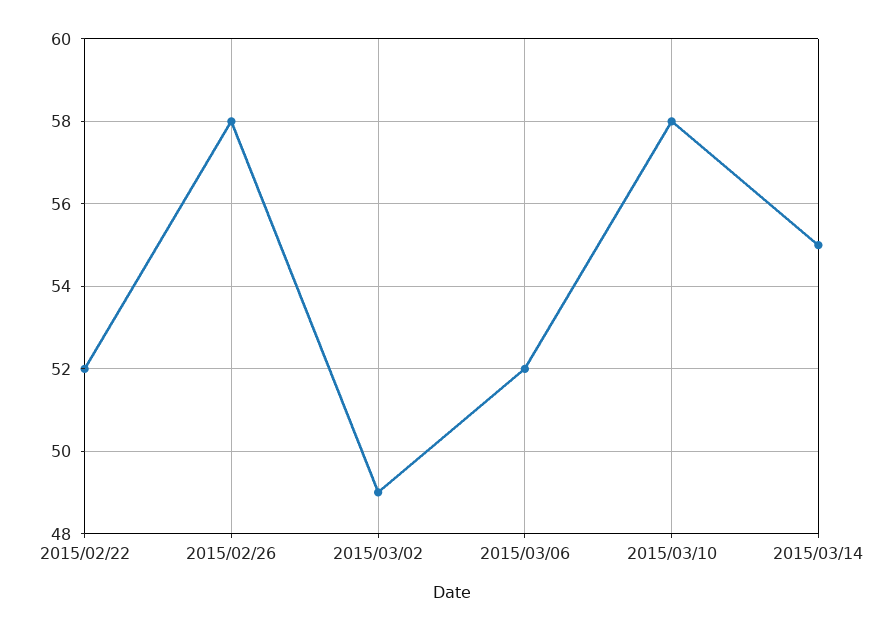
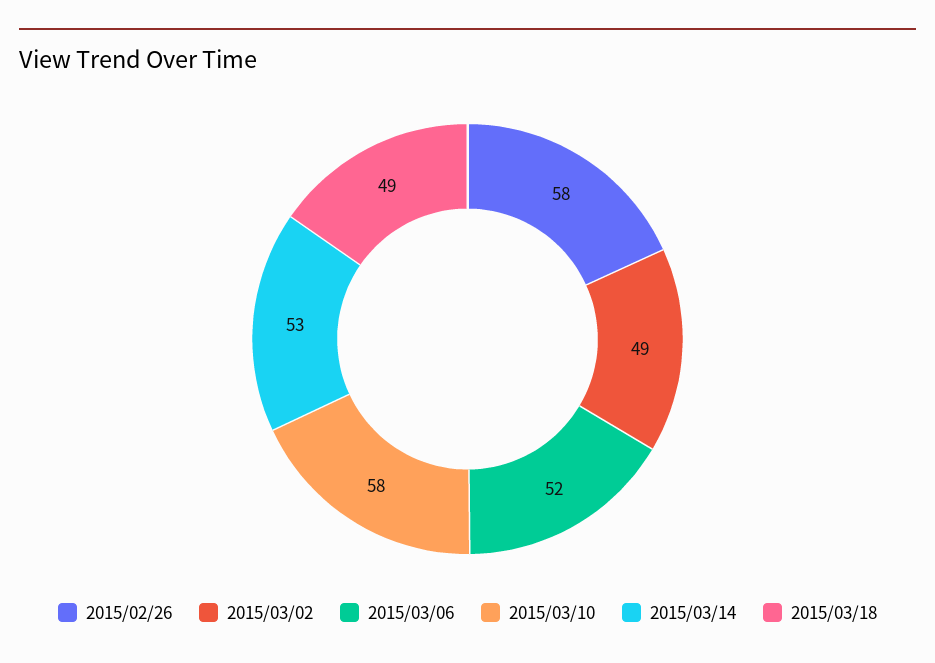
2015/02/22: 52 -> none
2015/03/14: 55 -> 53
2015/03/18: none -> 49

